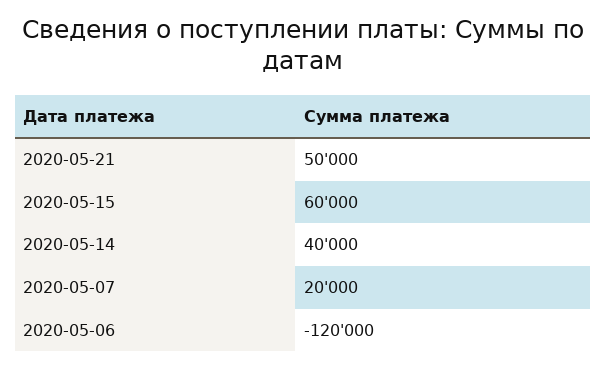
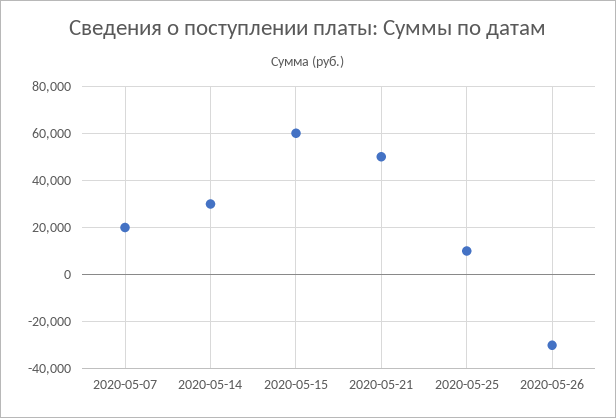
2020-05-14: 40000 -> 30000
2020-05-06: -120000 -> none
2020-05-25: none -> 10000
2020-05-26: none -> -30000

